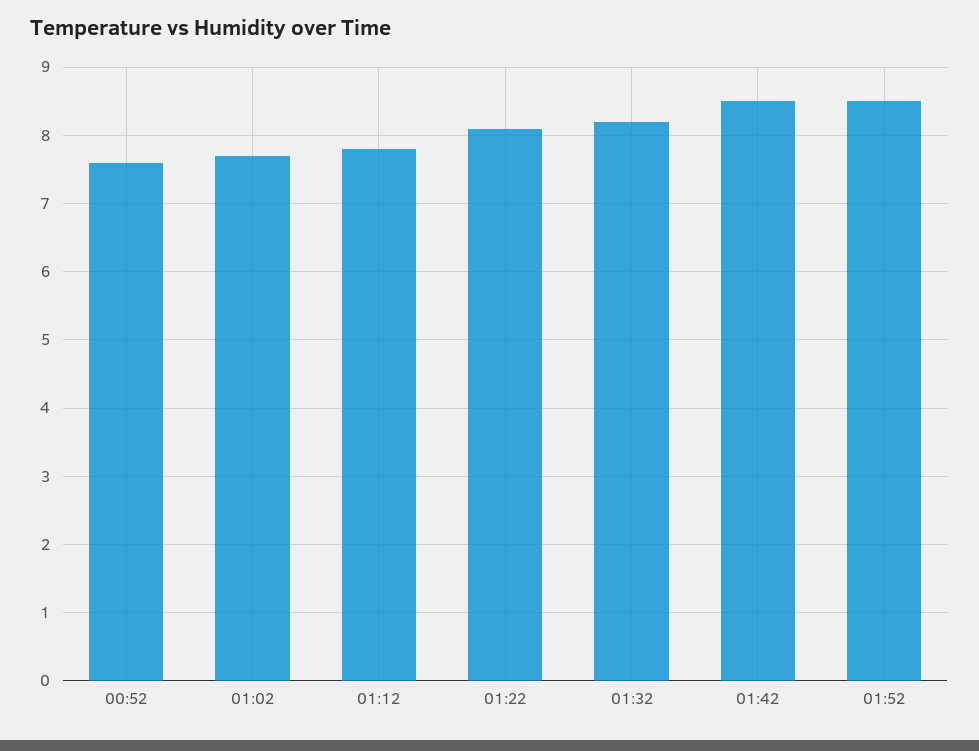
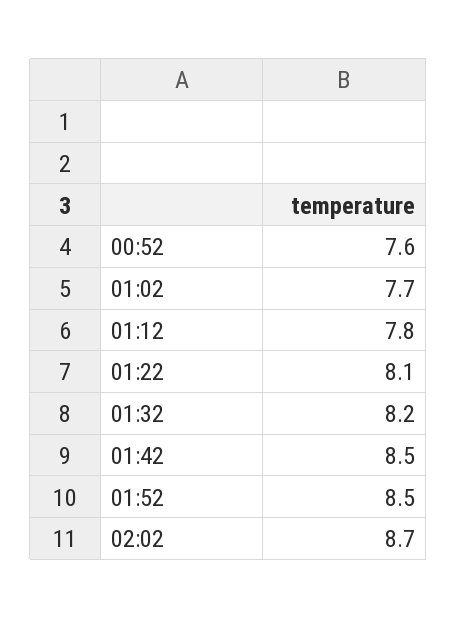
02:02: none -> 8.7

